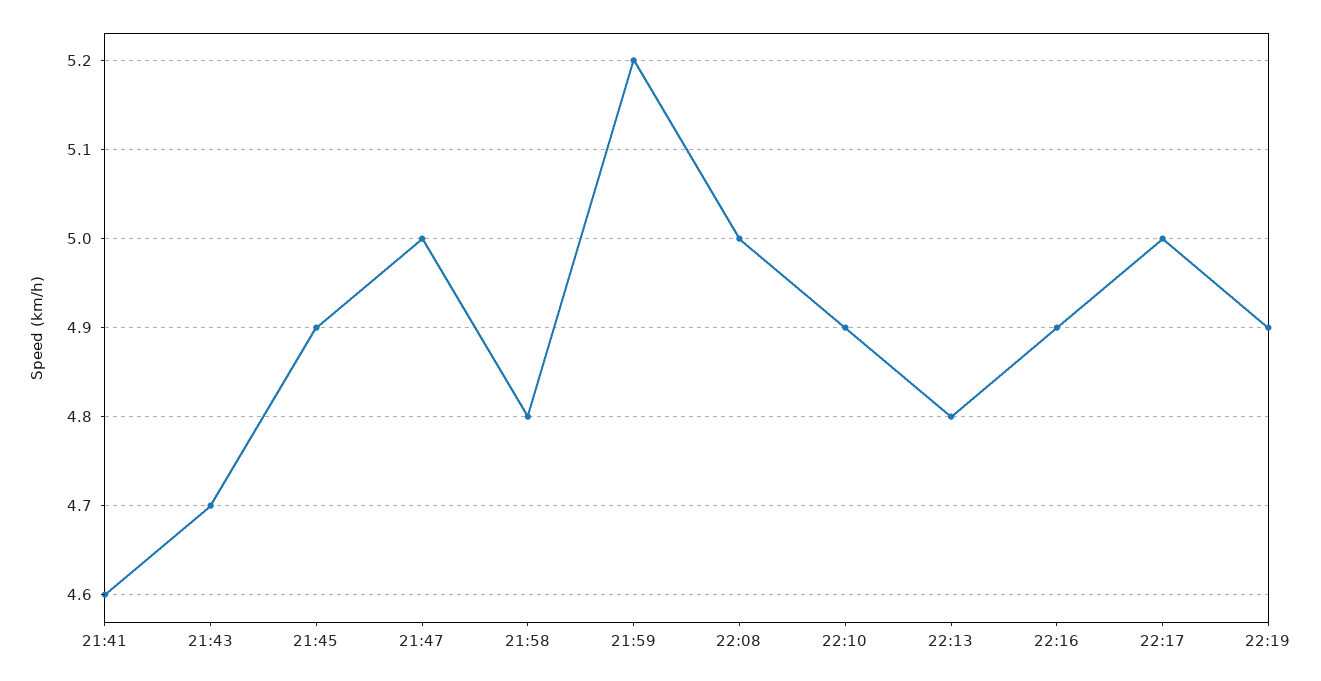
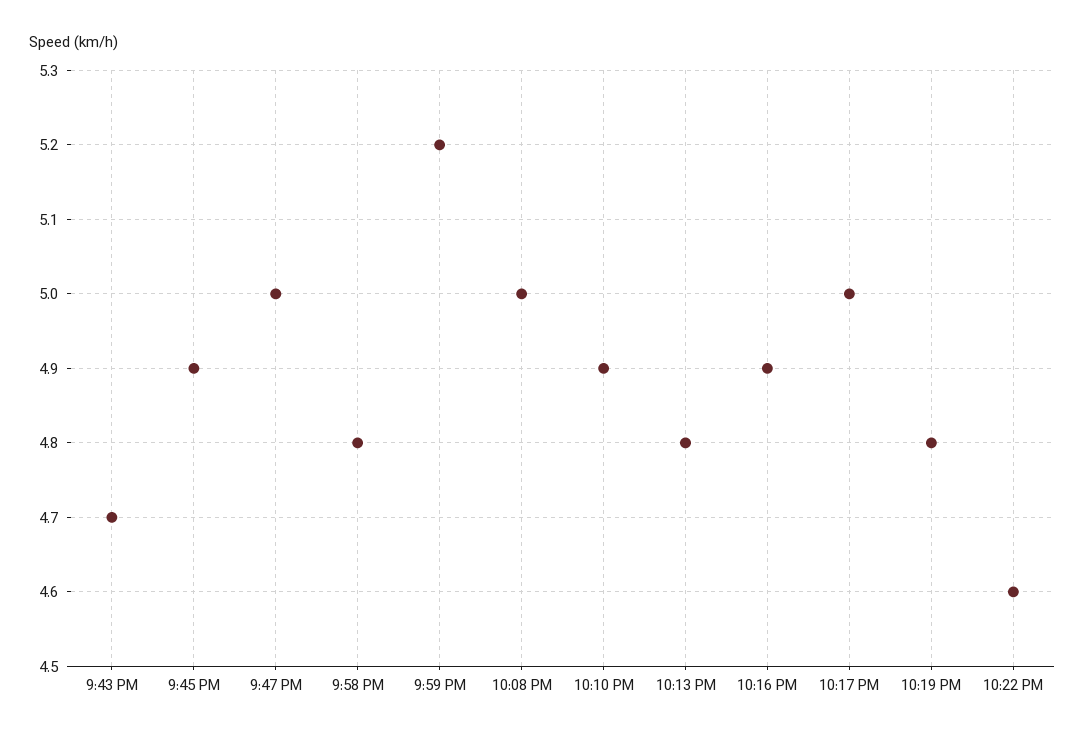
21:41: 4.6 -> none
22:19: 4.9 -> 4.8
10:22 PM: none -> 4.6

